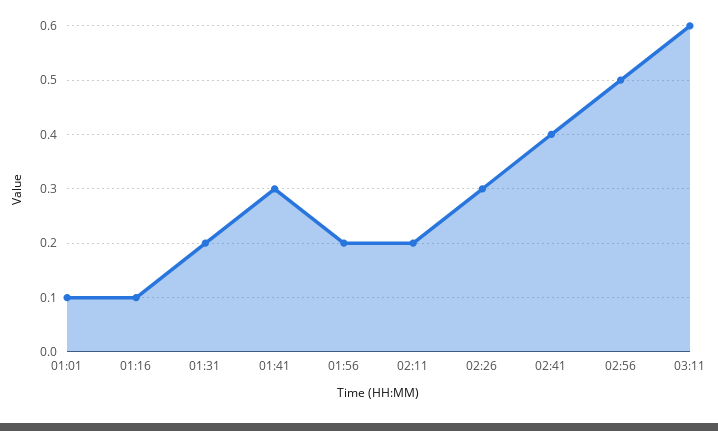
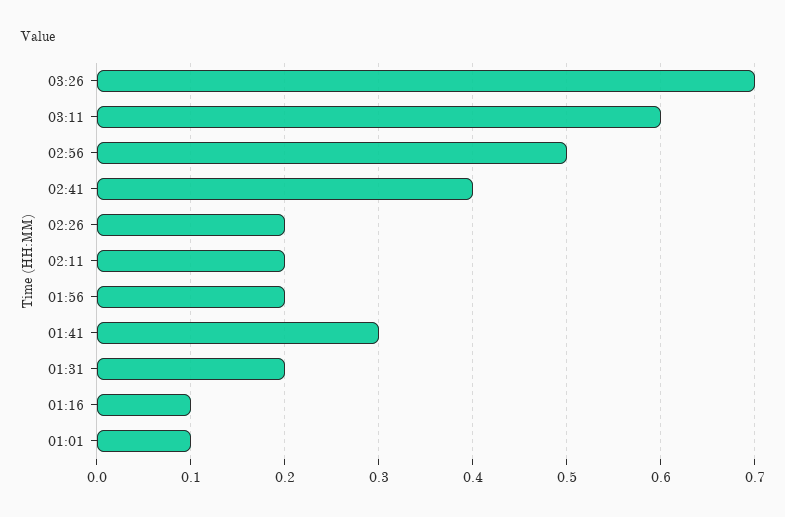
02:26: 0.3 -> 0.2
03:26: none -> 0.7

